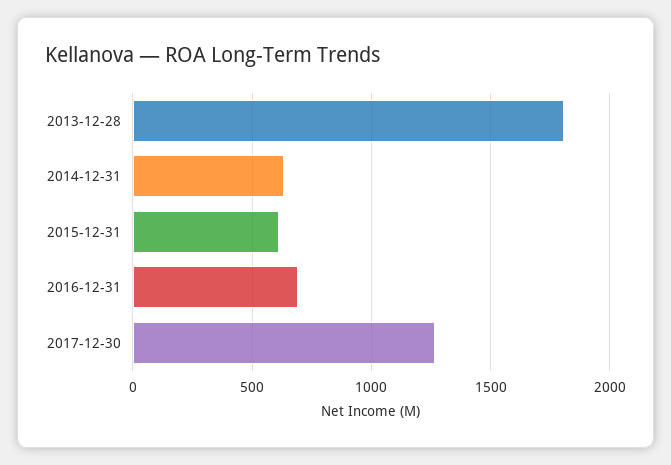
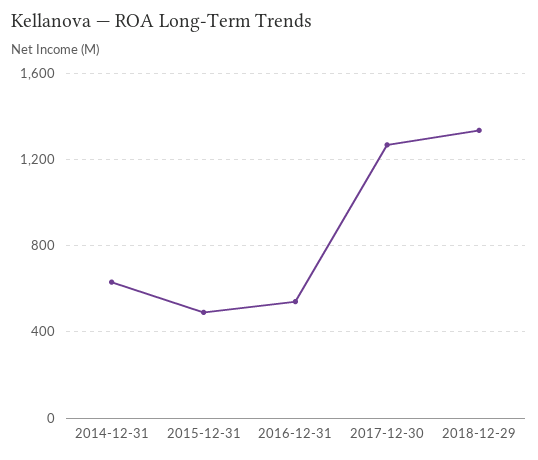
2013-12-28: 1800 -> none
2015-12-31: 600 -> 500
2016-12-31: 700 -> 550
2018-12-29: none -> 1350

